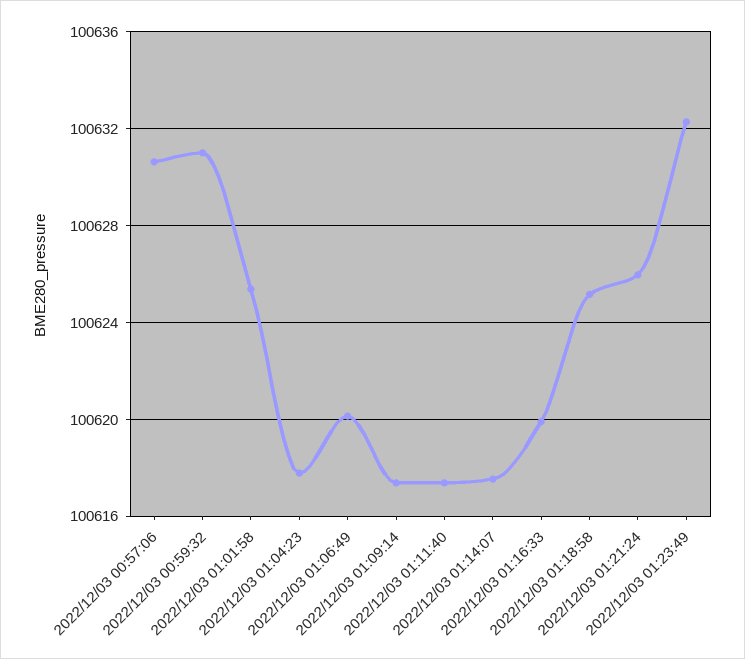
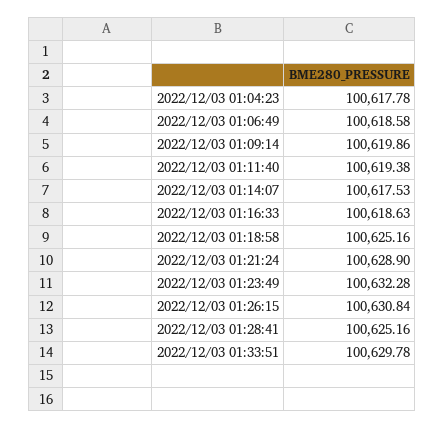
2022/12/03 00:57:06: 100630.5 -> none
2022/12/03 00:59:32: 100631 -> none
2022/12/03 01:01:58: 100625.5 -> none
2022/12/03 01:06:49: 100620 -> 100618.58
2022/12/03 01:09:14: 100617.5 -> 100619.86
2022/12/03 01:11:40: 100617.5 -> 100619.38
2022/12/03 01:16:33: 100620 -> 100618.63
2022/12/03 01:21:24: 100626 -> 100628.9
2022/12/03 01:26:15: none -> 100630.84
2022/12/03 01:28:41: none -> 100625.16
2022/12/03 01:33:51: none -> 100629.78

